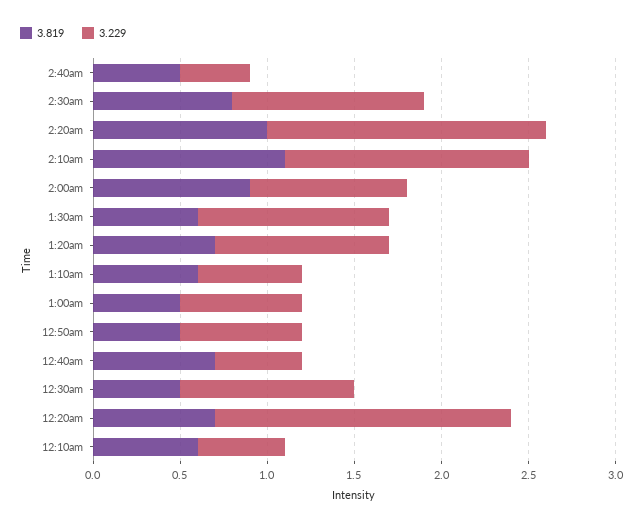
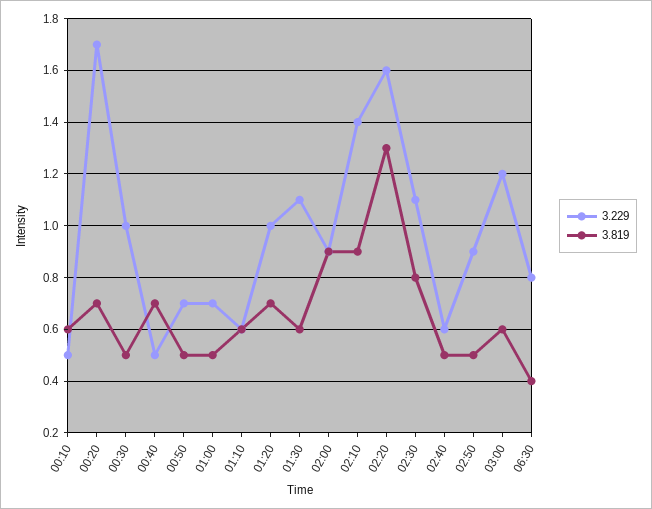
3.229, 2:40am: 0.4 -> 0.6
3.819, 2:20am: 1 -> 1.3
3.819, 2:10am: 1.1 -> 0.9
3.229, 02:50: none -> 0.9
3.819, 02:50: none -> 0.5
3.229, 03:00: none -> 1.2
3.819, 03:00: none -> 0.6
3.229, 06:30: none -> 0.8
3.819, 06:30: none -> 0.4

